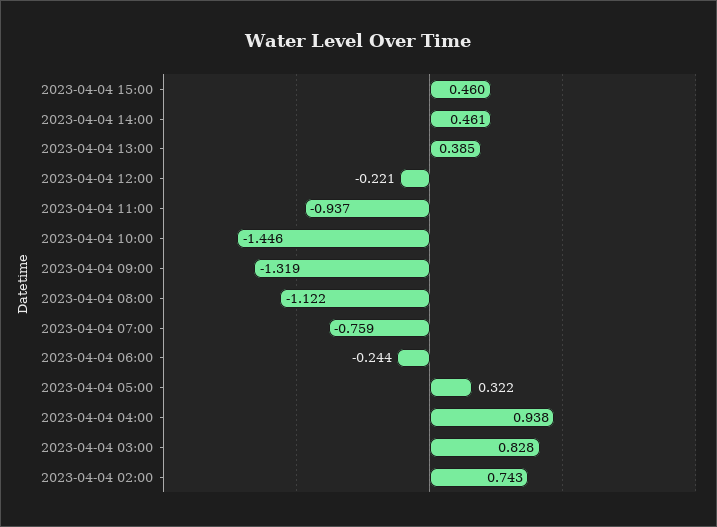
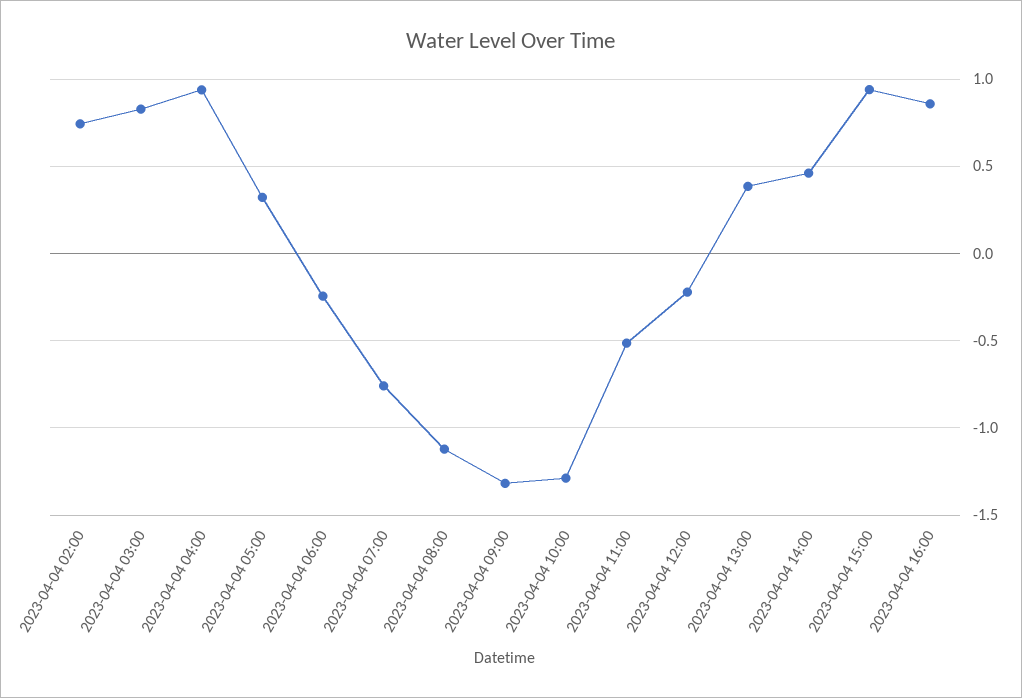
2023-04-04 15:00: 0.46 -> 0.95
2023-04-04 11:00: -0.937 -> -0.5
2023-04-04 10:00: -1.446 -> -1.3
2023-04-04 16:00: none -> 0.85

